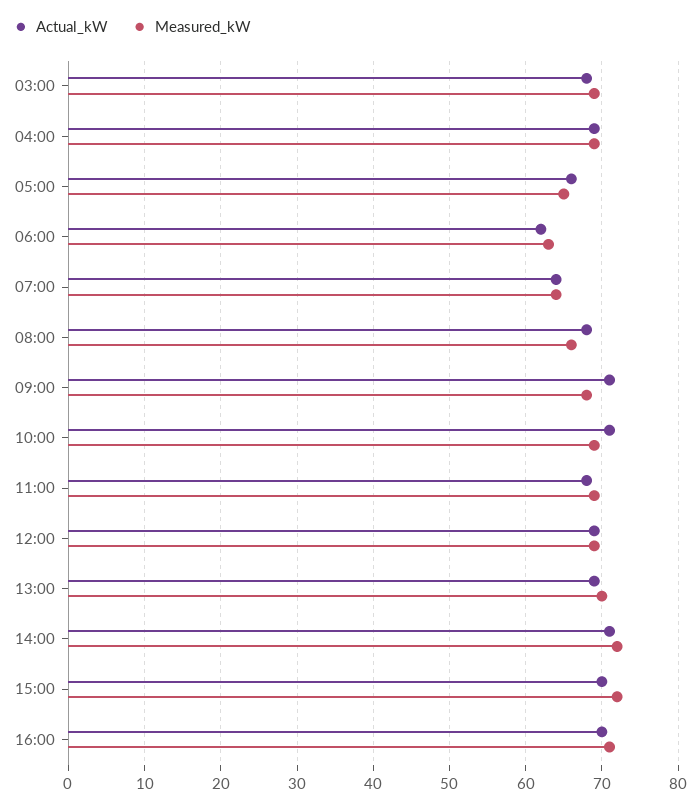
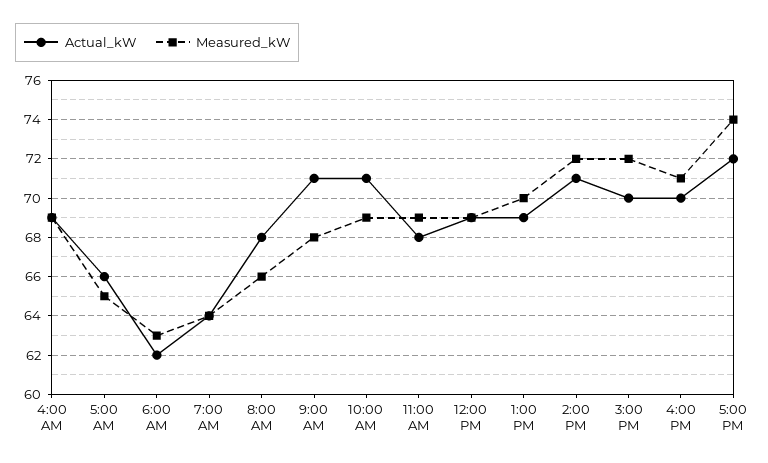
Actual_kW, 03:00: 68 -> none
Measured_kW, 03:00: 69 -> none
Actual_kW, 5:00 PM: none -> 72
Measured_kW, 5:00 PM: none -> 74

